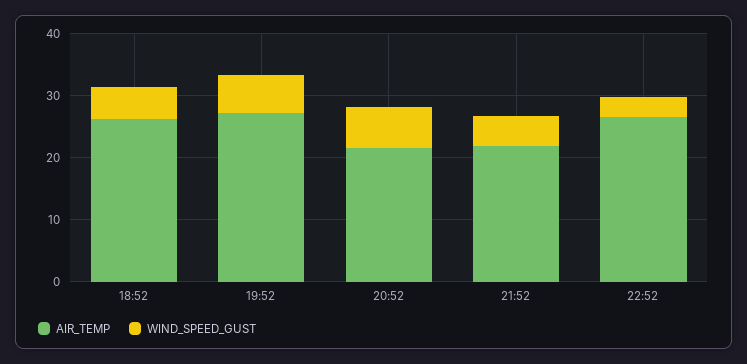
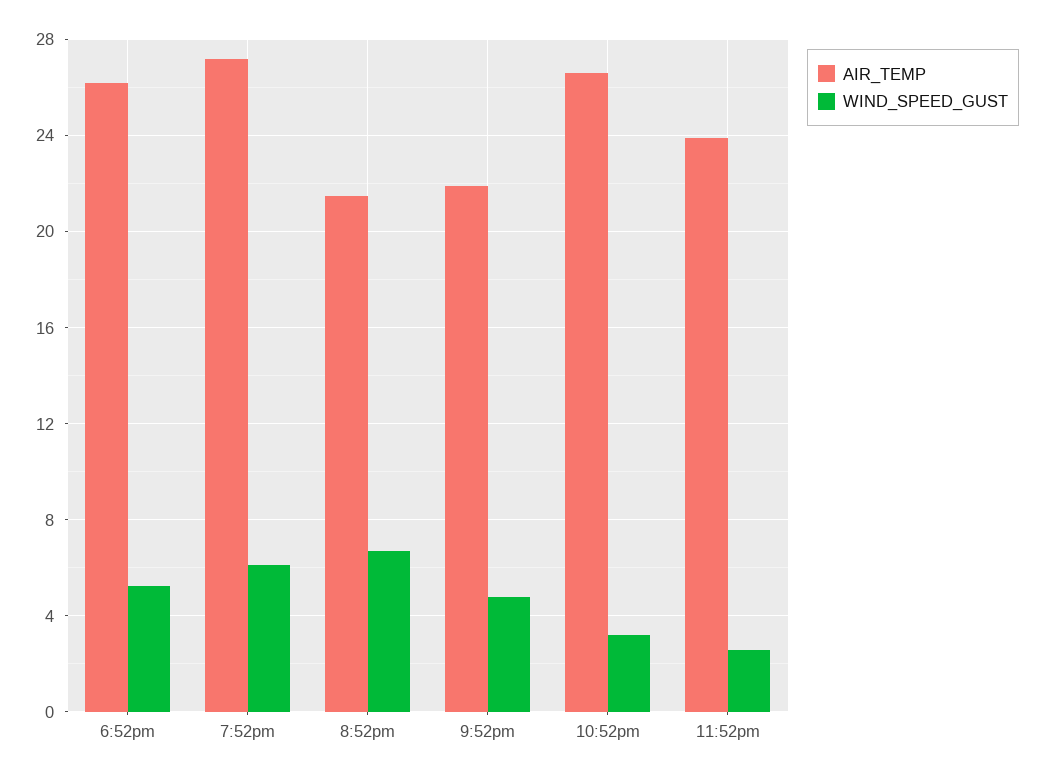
AIR_TEMP, 11:52pm: none -> 24
WIND_SPEED_GUST, 11:52pm: none -> 2.5

